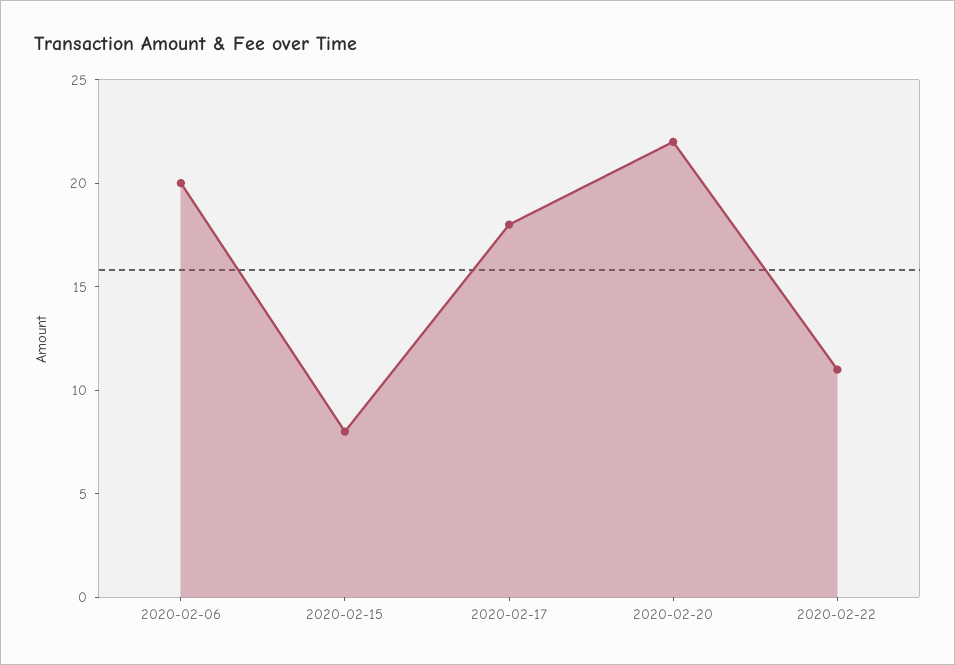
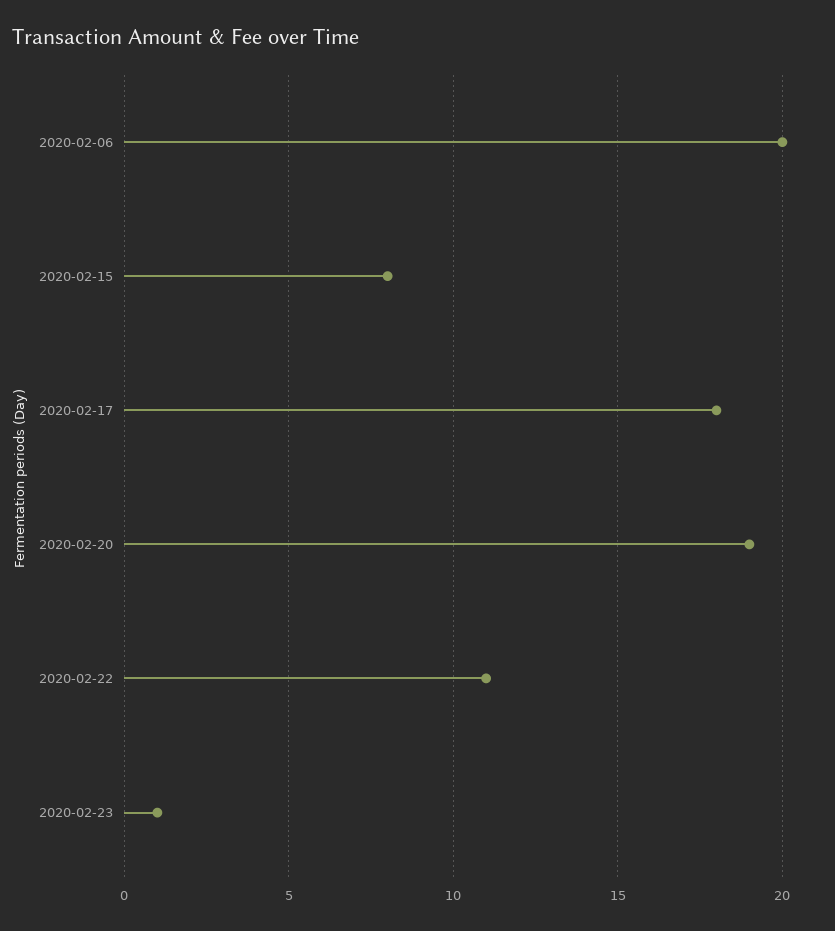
2020-02-20: 22 -> 19
2020-02-23: none -> 1

